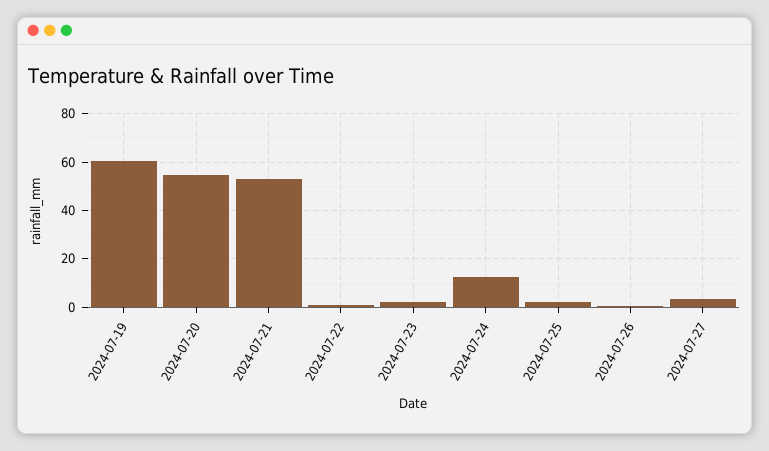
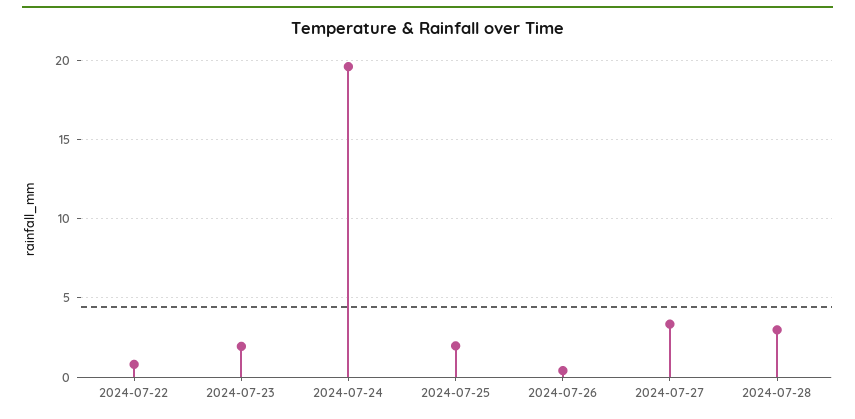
2024-07-19: 60 -> none
2024-07-20: 55 -> none
2024-07-21: 52.5 -> none
2024-07-24: 12.5 -> 19.5
2024-07-28: none -> 3

